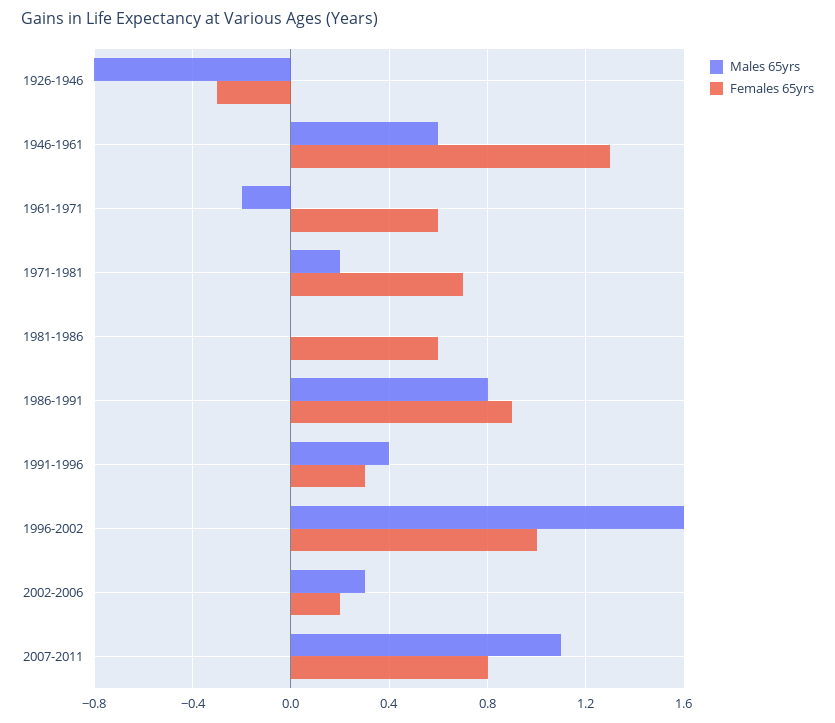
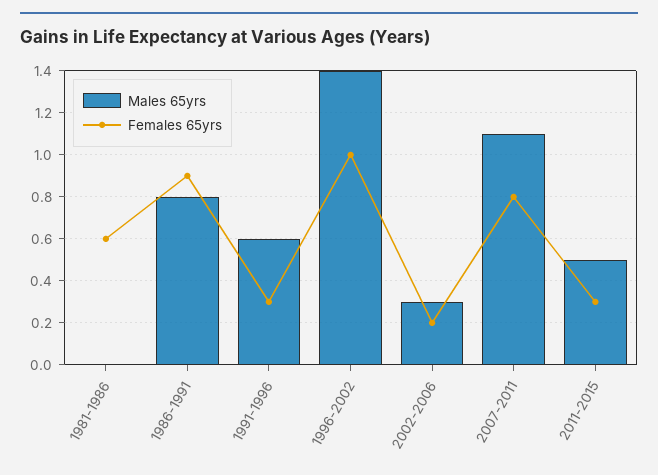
Males 65yrs, 1926-1946: -0.8 -> none
Females 65yrs, 1926-1946: -0.3 -> none
Males 65yrs, 1946-1961: 0.6 -> none
Females 65yrs, 1946-1961: 1.3 -> none
Males 65yrs, 1961-1971: -0.2 -> none
Females 65yrs, 1961-1971: 0.6 -> none
Males 65yrs, 1971-1981: 0.2 -> none
Females 65yrs, 1971-1981: 0.7 -> none
Males 65yrs, 1991-1996: 0.4 -> 0.6
Males 65yrs, 1996-2002: 1.6 -> 1.4
Males 65yrs, 2011-2015: none -> 0.5
Females 65yrs, 2011-2015: none -> 0.3

